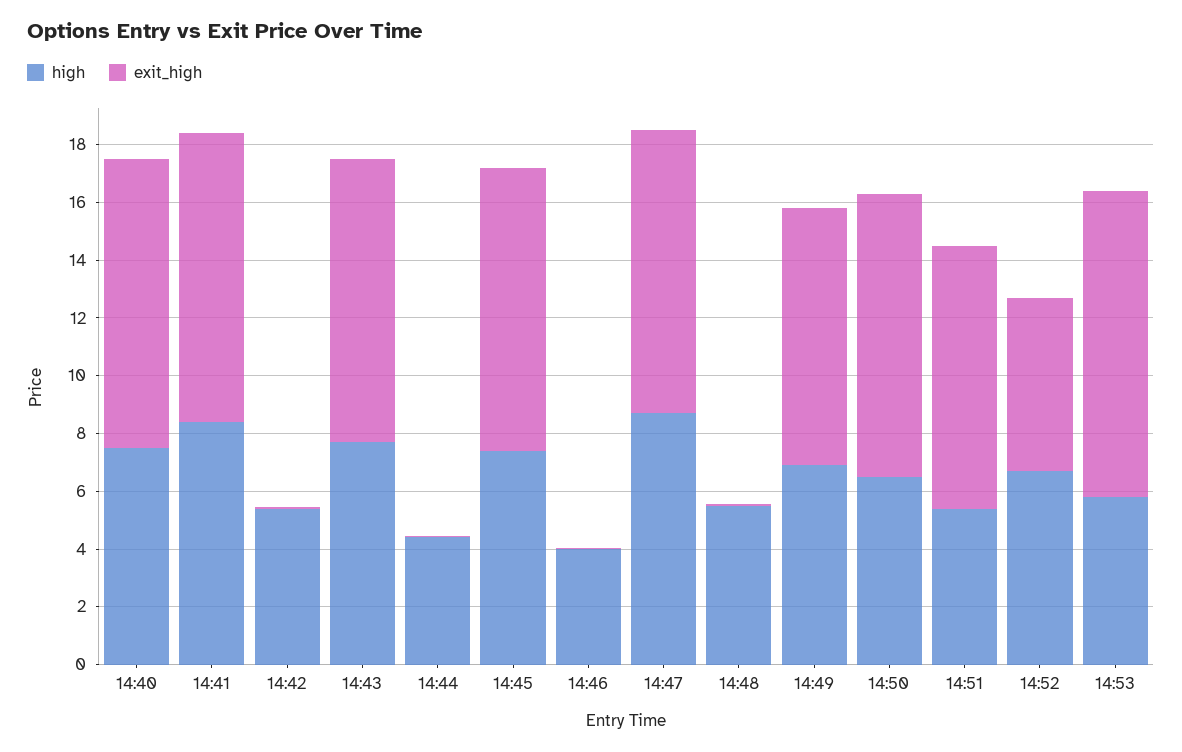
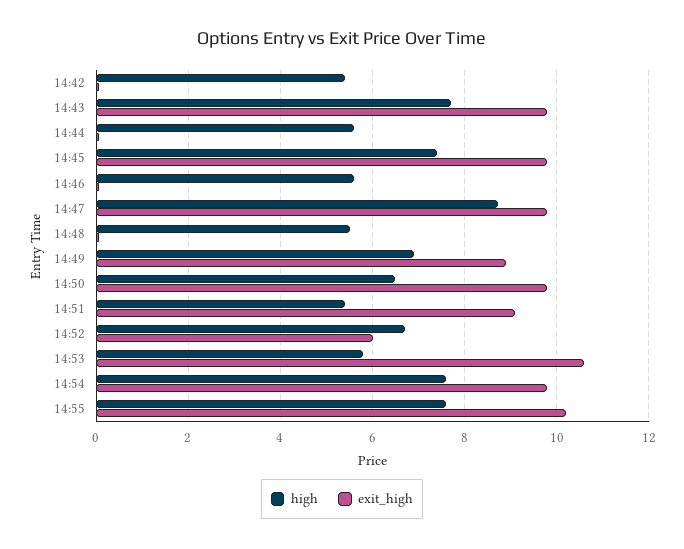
high, 14:40: 7.5 -> none
exit_high, 14:40: 10 -> none
high, 14:41: 8.5 -> none
exit_high, 14:41: 10 -> none
high, 14:44: 4.5 -> 5.6
high, 14:46: 4 -> 5.6
high, 14:54: none -> 7.6
exit_high, 14:54: none -> 9.8
high, 14:55: none -> 7.6
exit_high, 14:55: none -> 10.2

